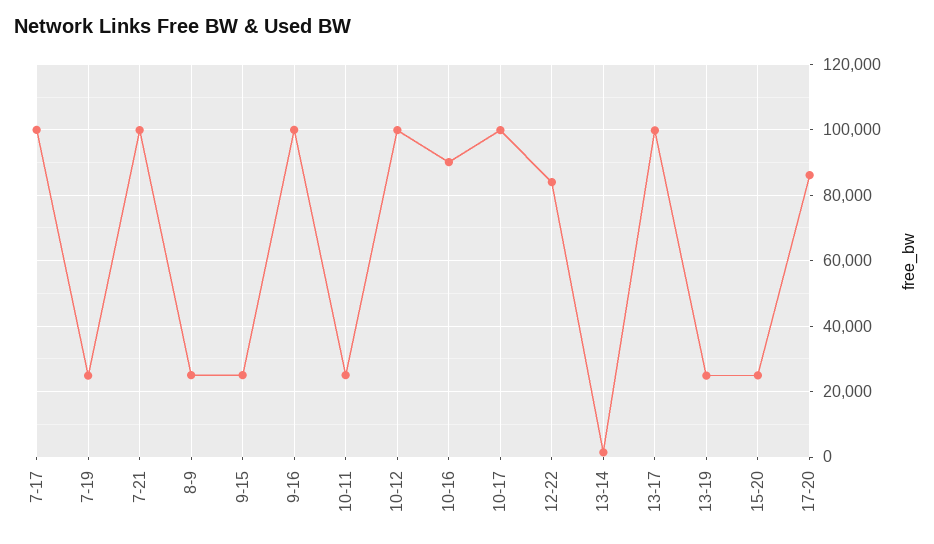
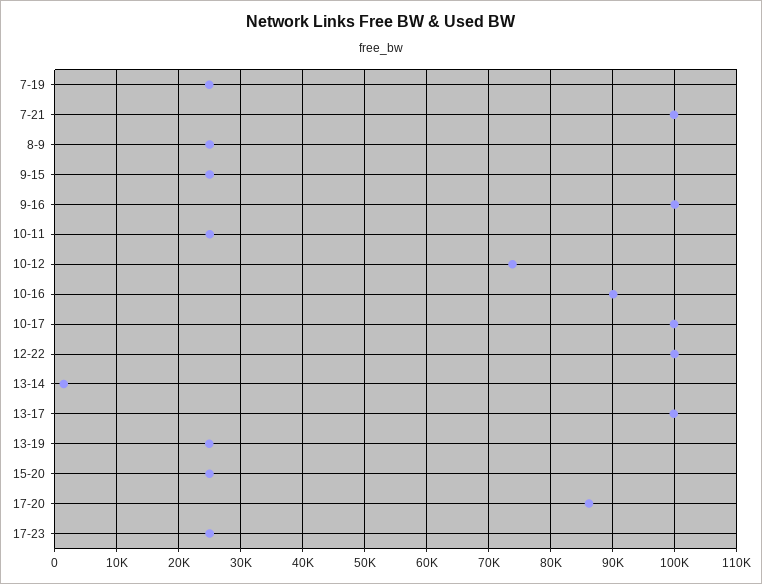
7-17: 100000 -> none
10-12: 100000 -> 74000
12-22: 84000 -> 100000
17-23: none -> 25000

